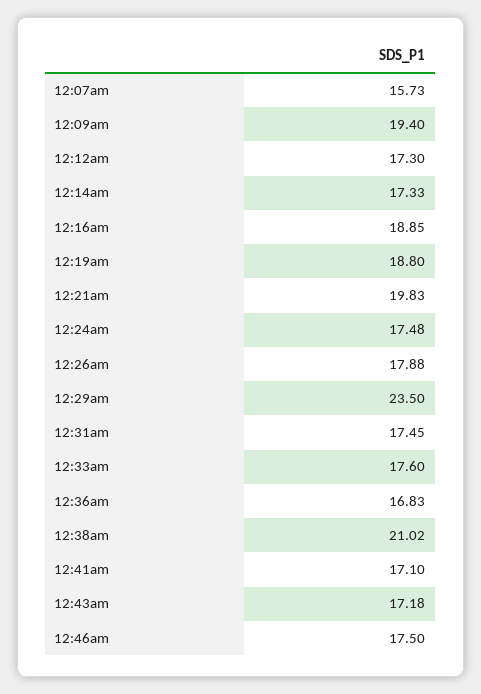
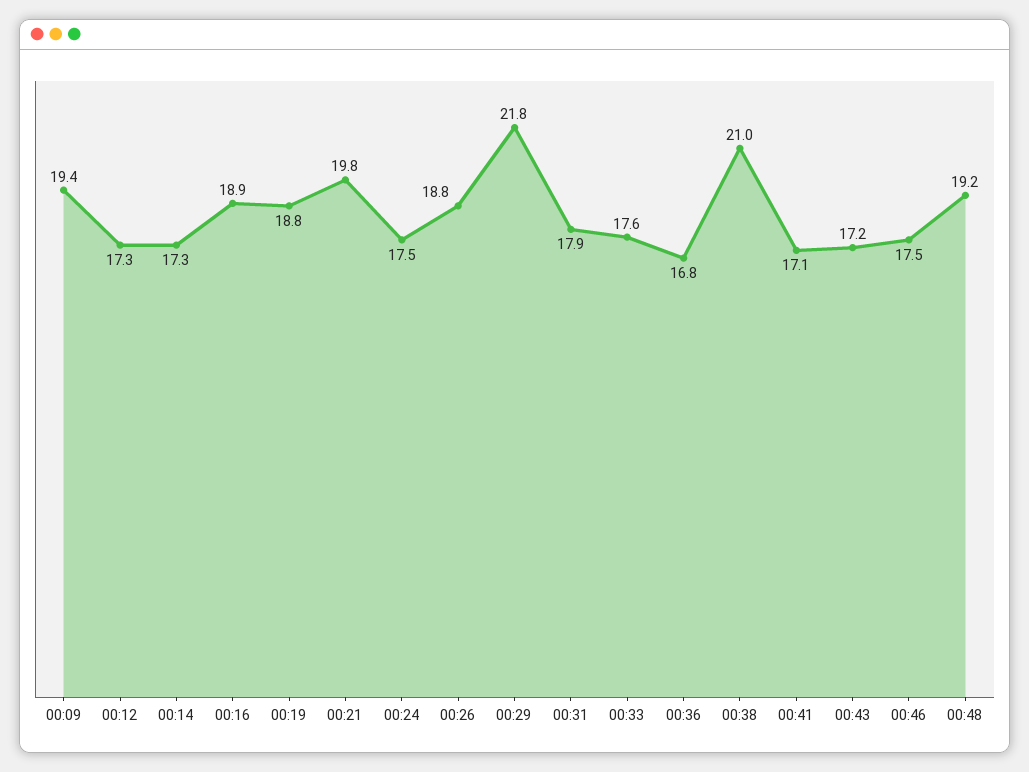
12:07am: 15.73 -> none
12:26am: 17.88 -> 18.8
12:29am: 23.5 -> 21.8
12:31am: 17.45 -> 17.9
00:48: none -> 19.2

